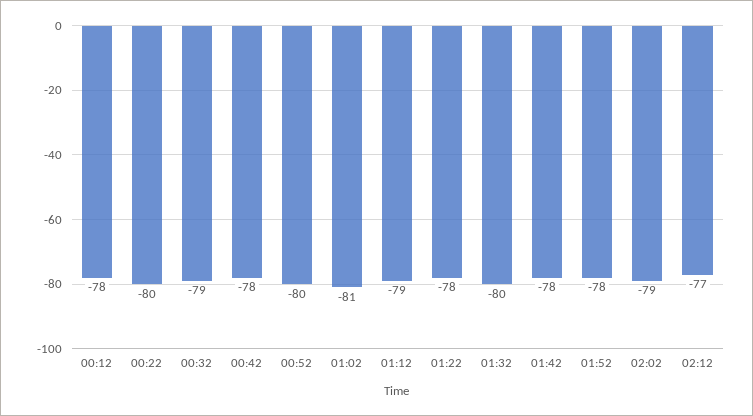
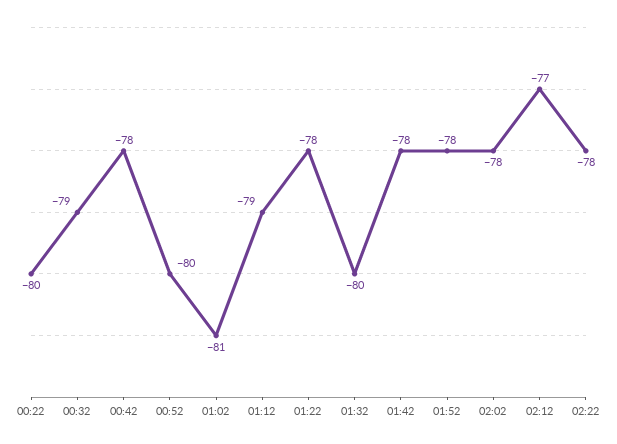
00:12: -78 -> none
02:02: -79 -> -78
02:22: none -> -78

